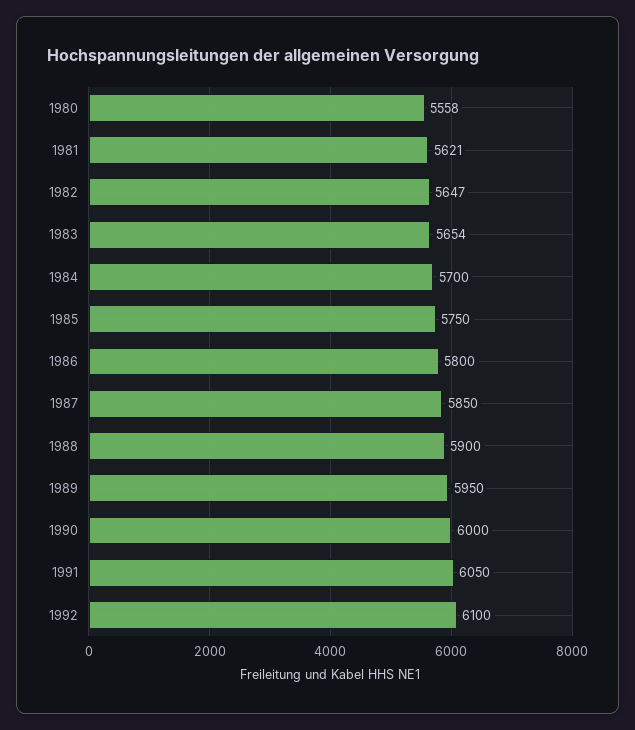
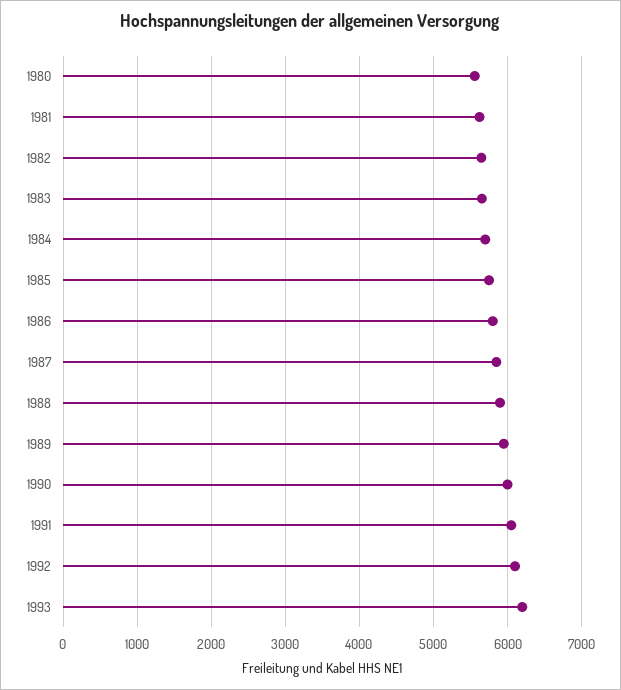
1993: none -> 6200

